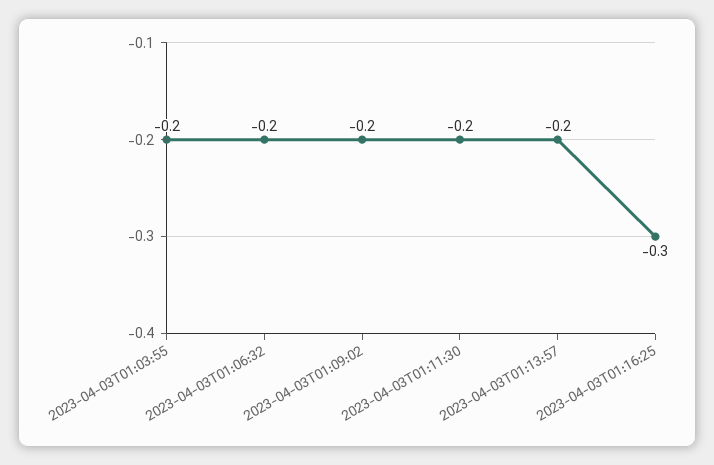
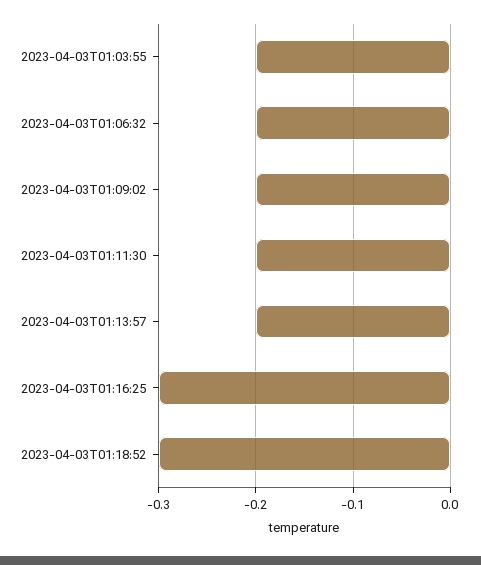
2023-04-03T01:18:52: none -> -0.3

